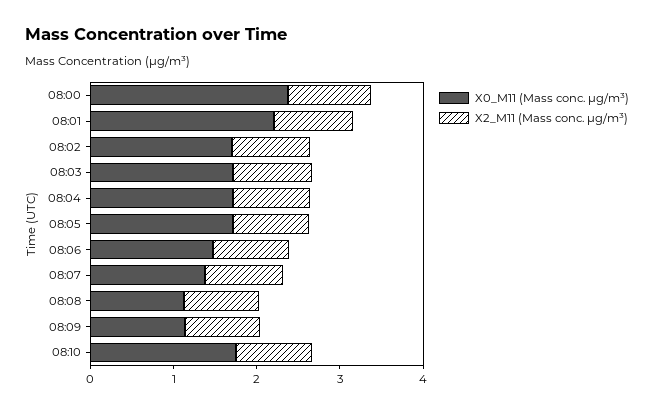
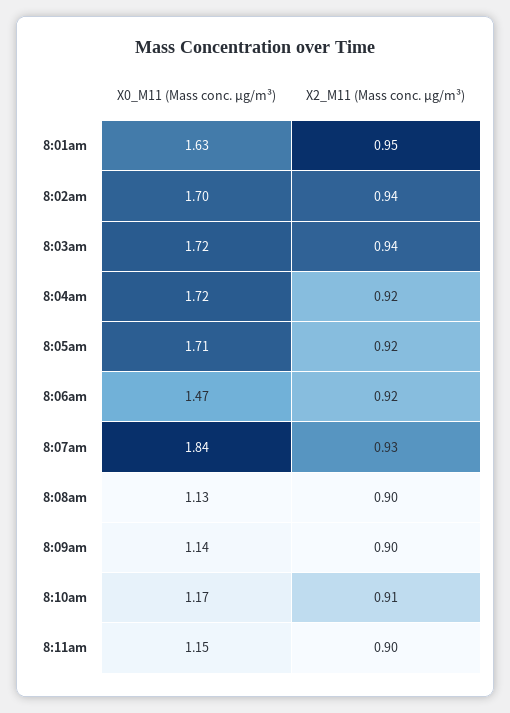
X0_M11 (Mass conc. μg/m³), 08:00: 2.4 -> none
X2_M11 (Mass conc. μg/m³), 08:00: 1 -> none
X0_M11 (Mass conc. μg/m³), 08:01: 2.2 -> 1.63
X0_M11 (Mass conc. μg/m³), 08:07: 1.4 -> 1.84
X0_M11 (Mass conc. μg/m³), 08:10: 1.8 -> 1.17
X0_M11 (Mass conc. μg/m³), 8:11am: none -> 1.15
X2_M11 (Mass conc. μg/m³), 8:11am: none -> 0.9

